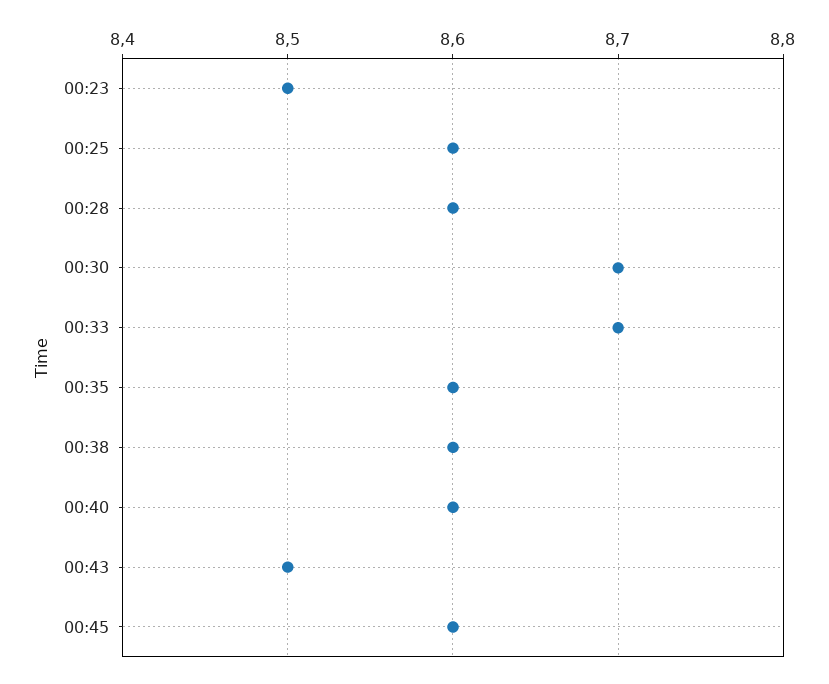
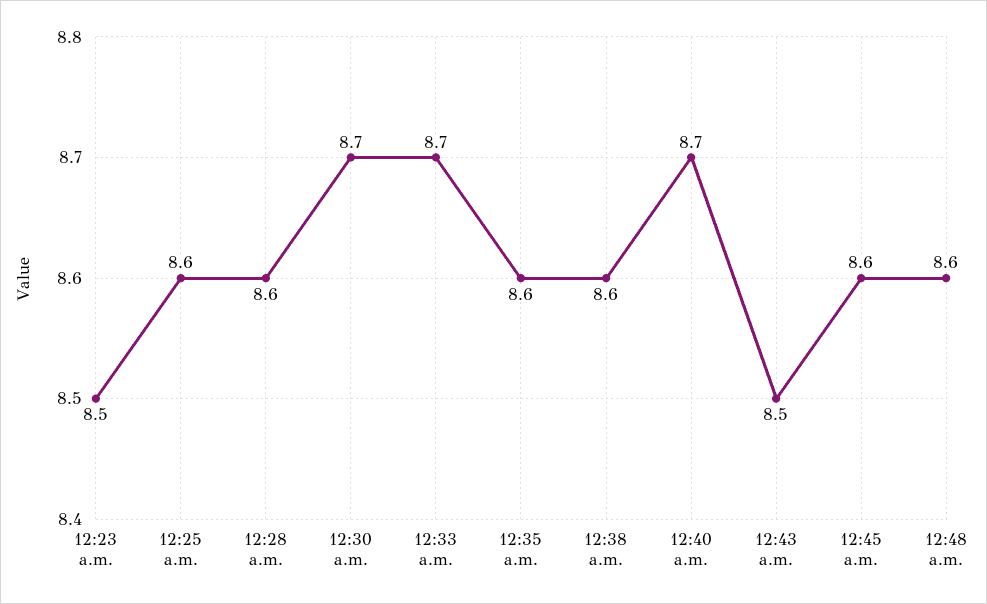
00:40: 8.6 -> 8.7
12:48 a.m.: none -> 8.6

